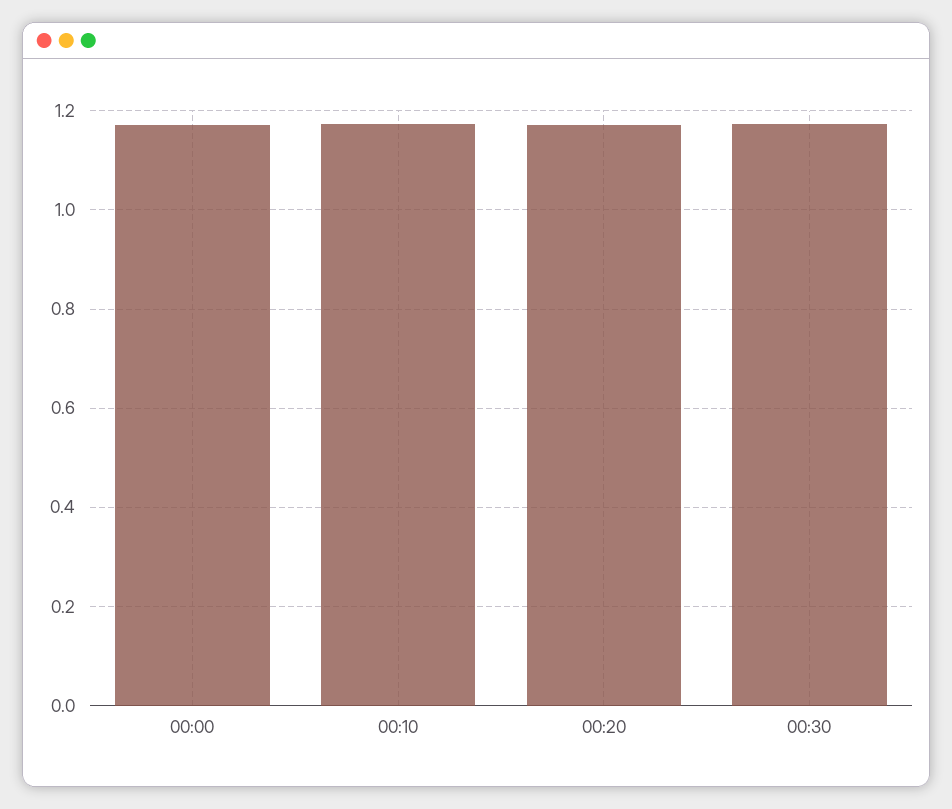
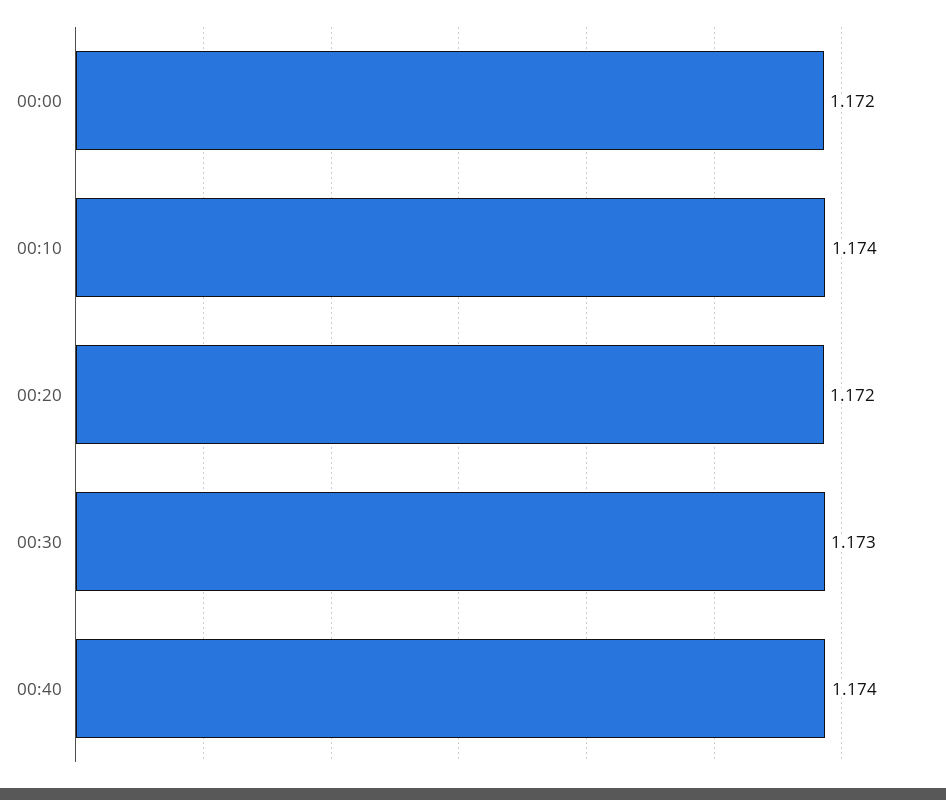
00:40: none -> 1.174

